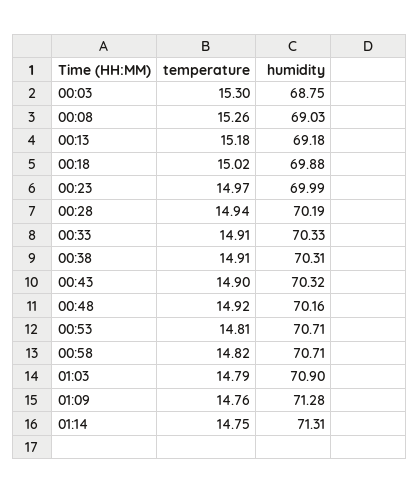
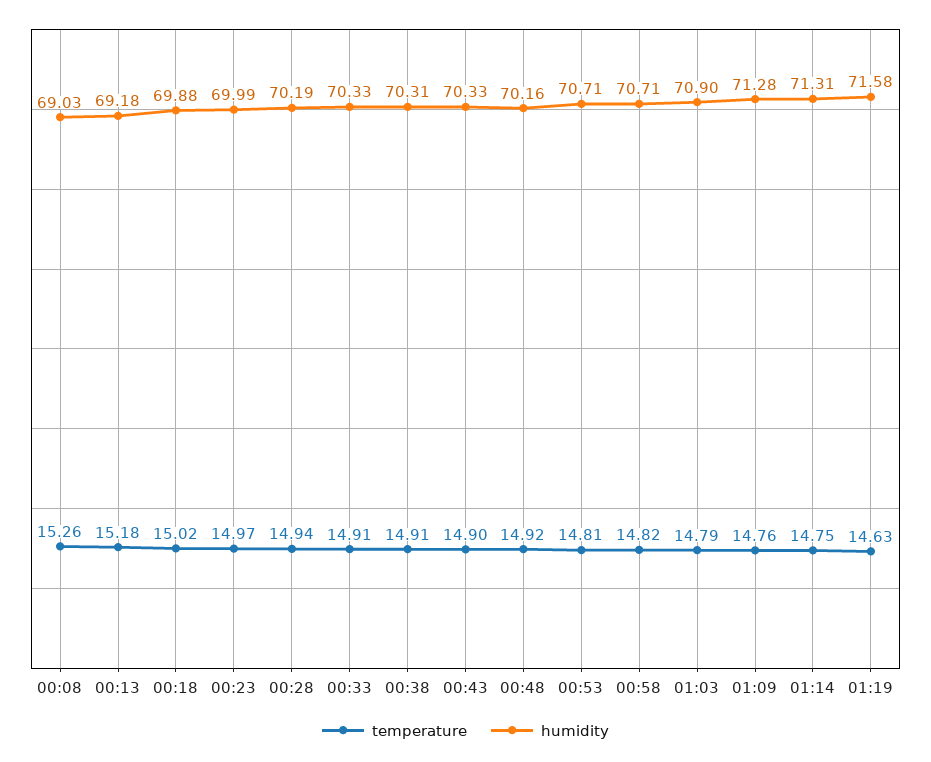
temperature, 00:03: 15.3 -> none
humidity, 00:03: 68.75 -> none
humidity, 00:43: 70.32 -> 70.33
temperature, 01:19: none -> 14.63
humidity, 01:19: none -> 71.58

